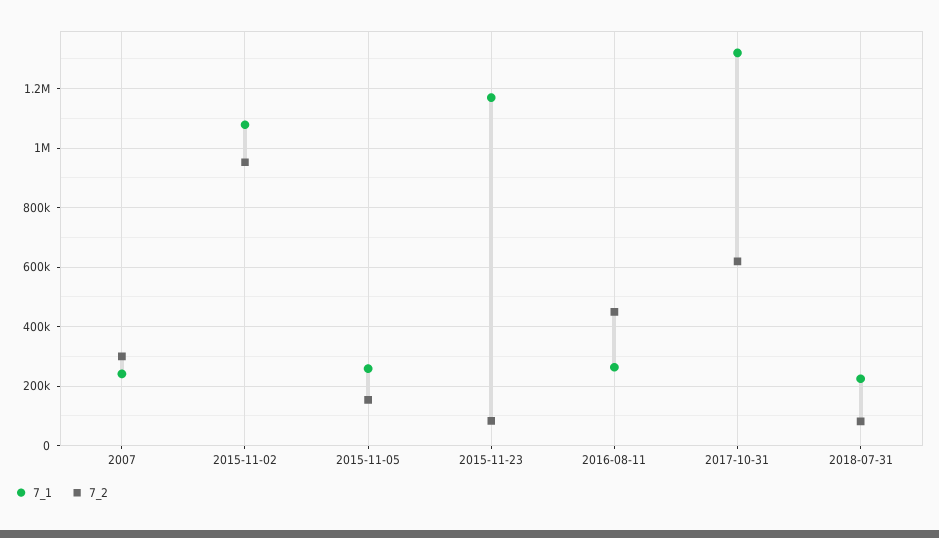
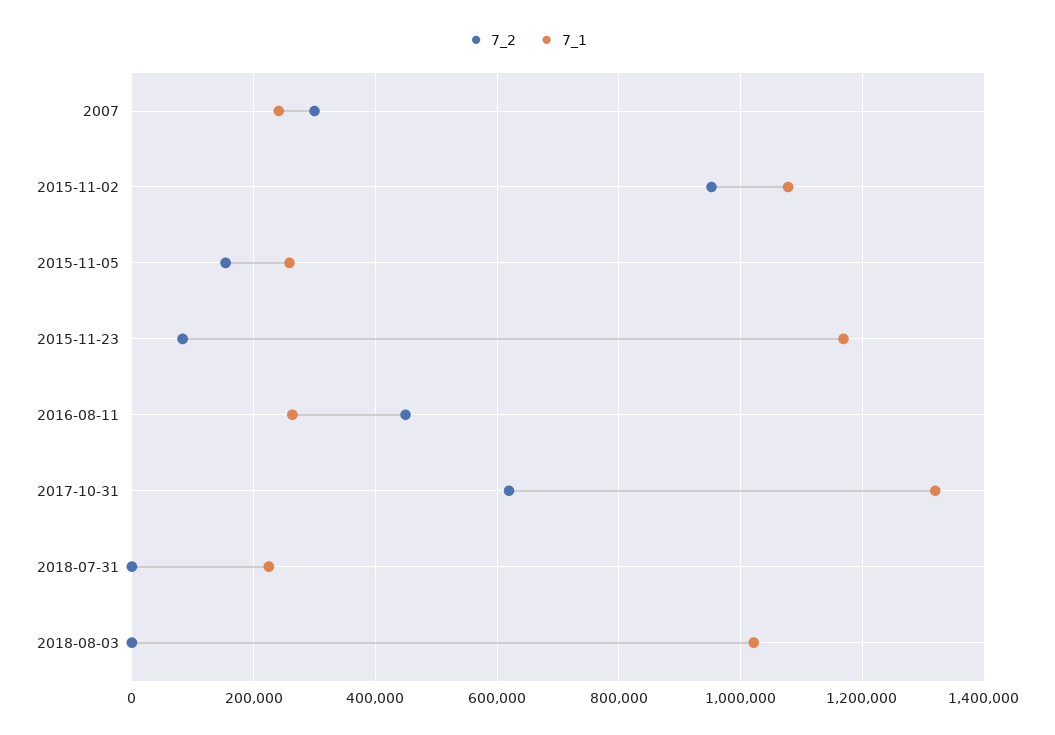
7_2, 2018-07-31: 75000 -> 0
7_2, 2018-08-03: none -> 0
7_1, 2018-08-03: none -> 1020000

